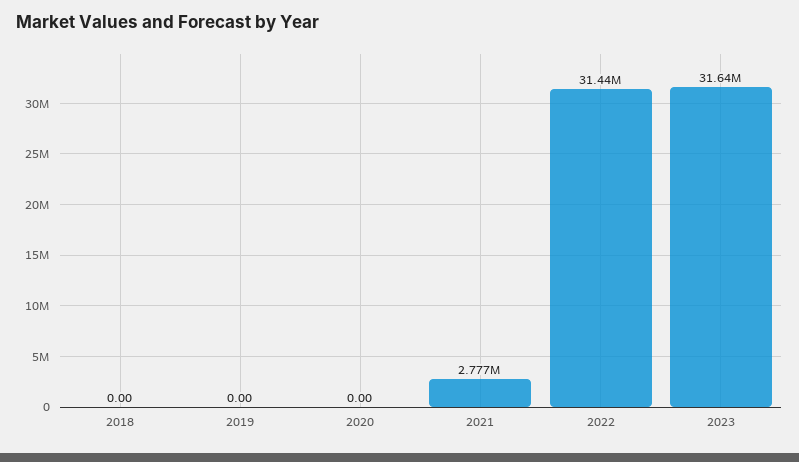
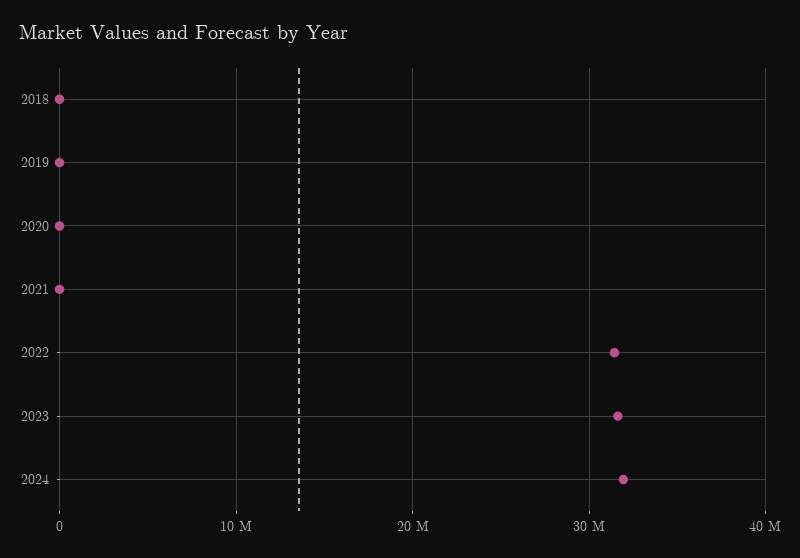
2021: 2777000 -> 0
2024: none -> 32000000

